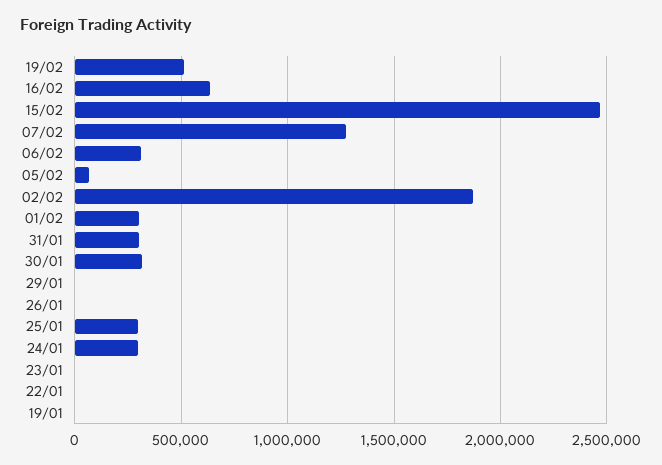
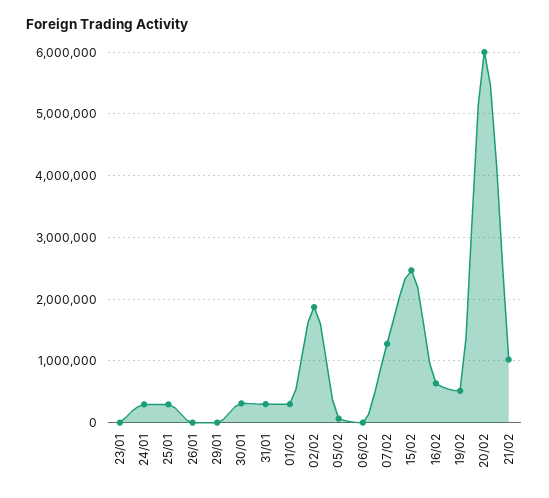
06/02: 300000 -> 0
22/01: 0 -> none
19/01: 0 -> none
20/02: none -> 6000000
21/02: none -> 1000000

